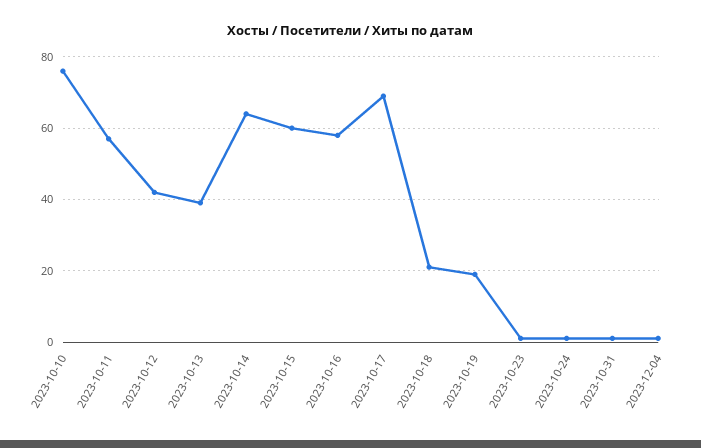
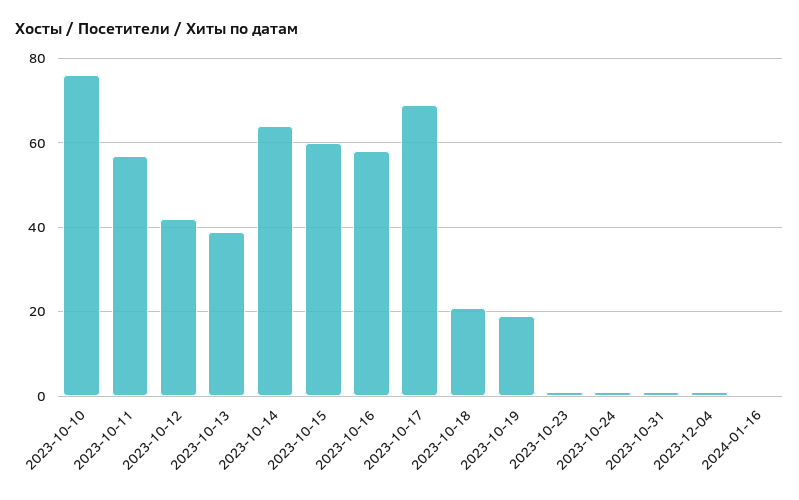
2024-01-16: none -> 0

